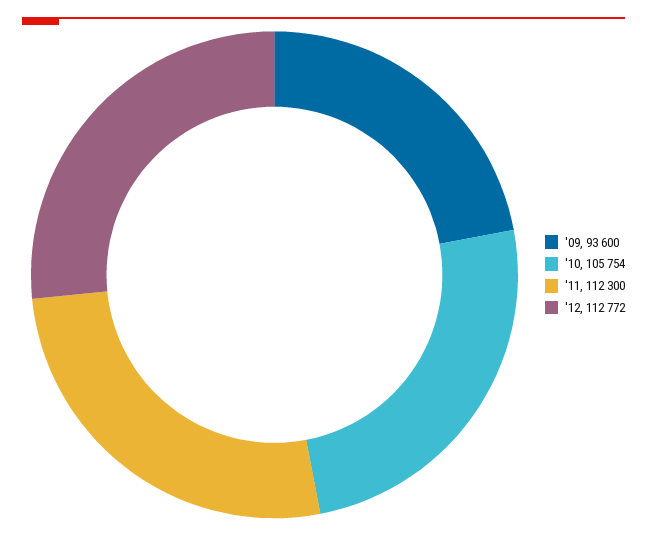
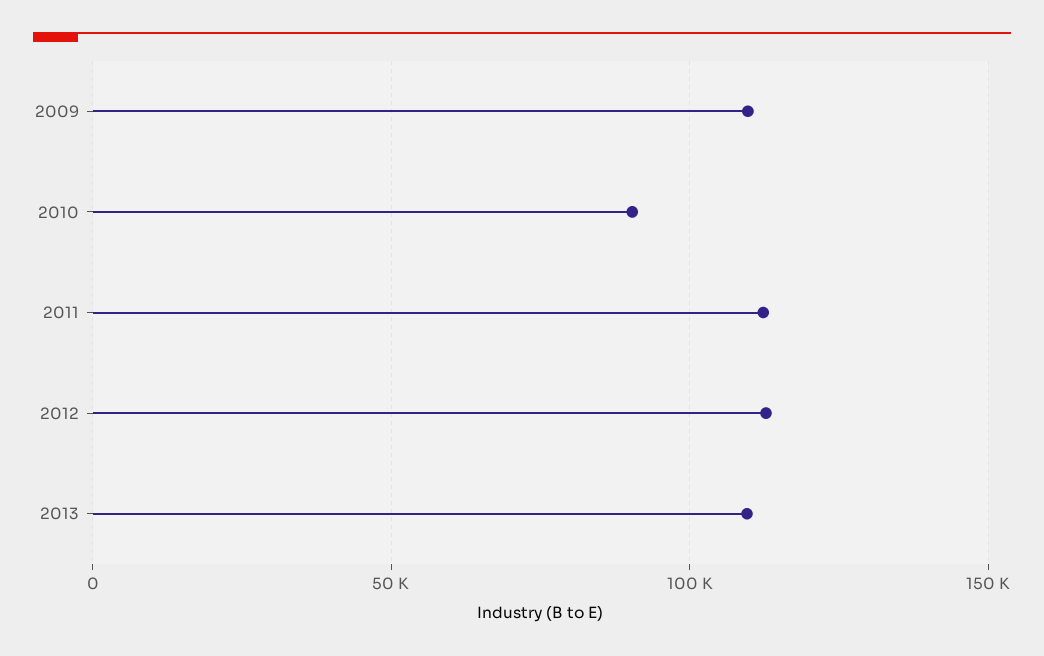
'09: 93600 -> 110000
'10: 105754 -> 90000
2013: none -> 110000

